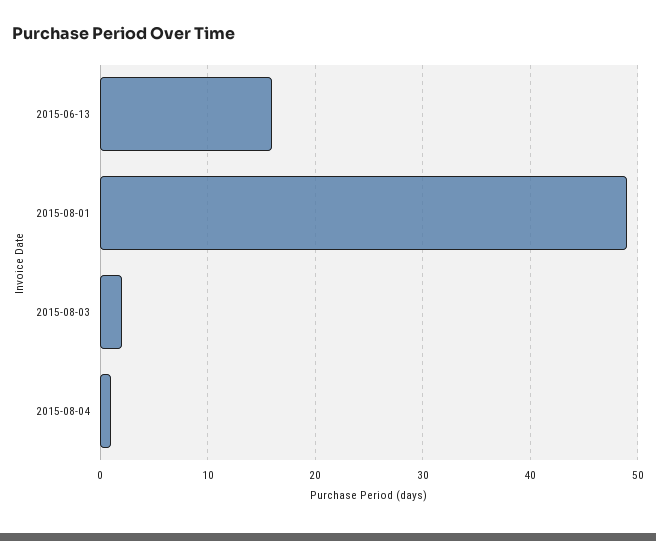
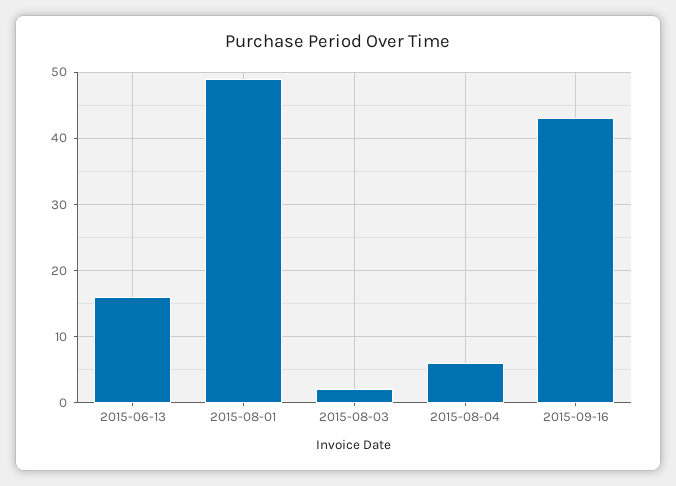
2015-08-04: 1 -> 6
2015-09-16: none -> 43

